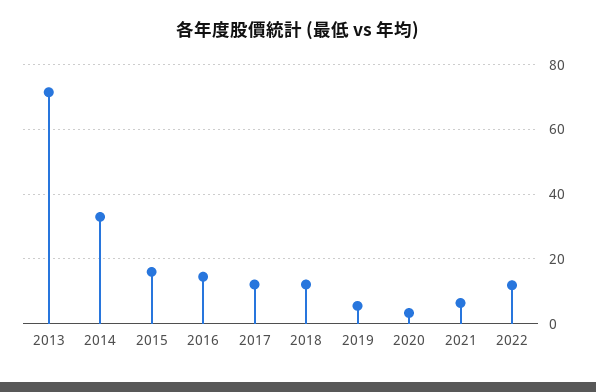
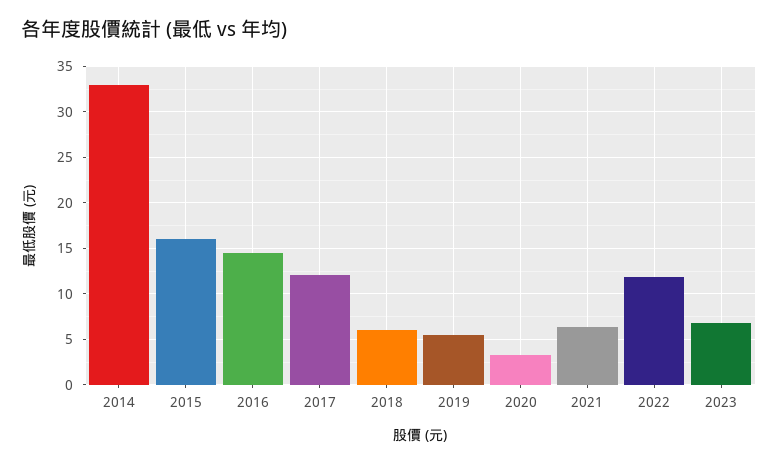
2013: 72 -> none
2018: 12 -> 6
2023: none -> 7

